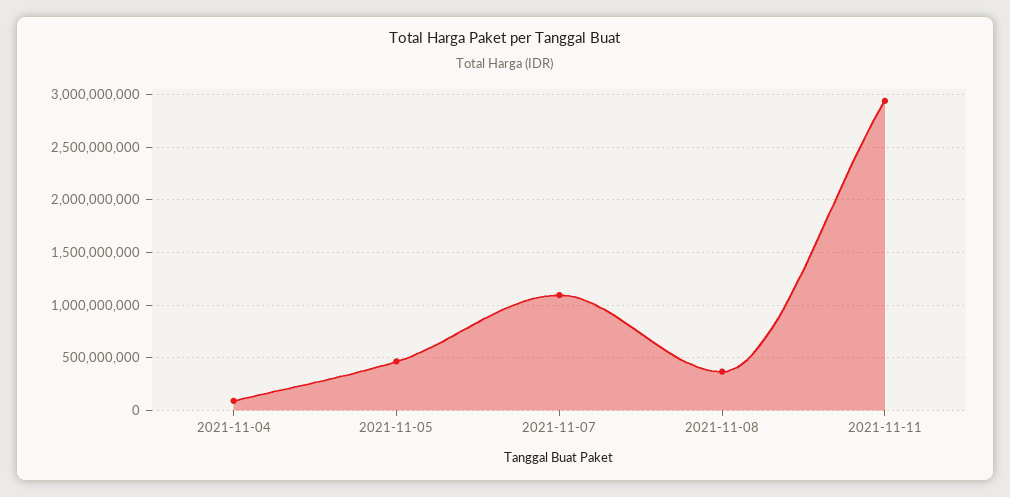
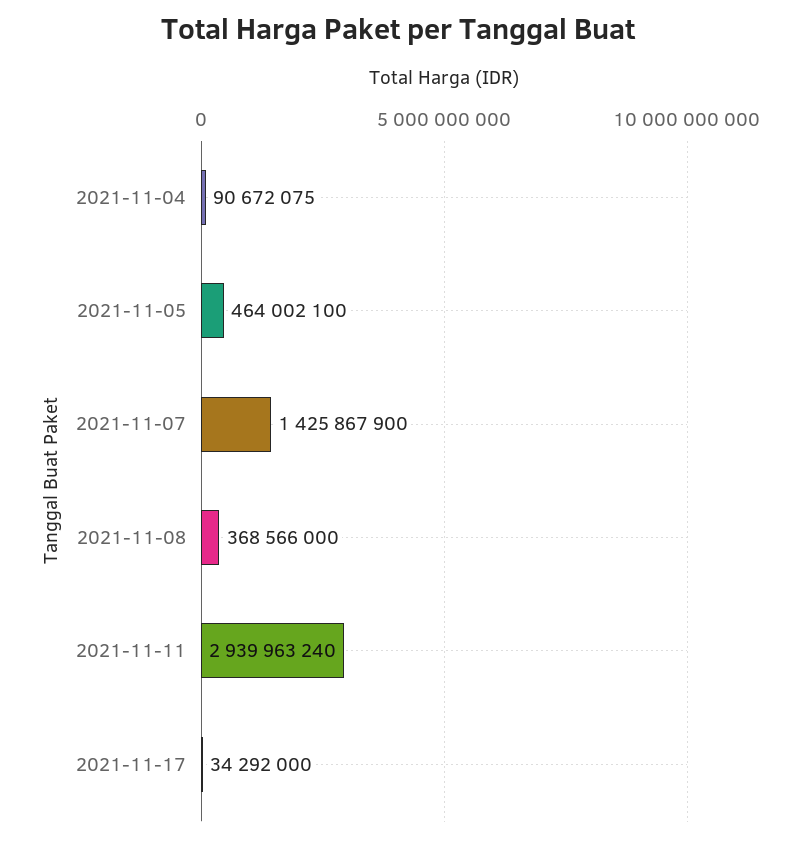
2021-11-07: 1100000000 -> 1425867900
2021-11-17: none -> 34292000

